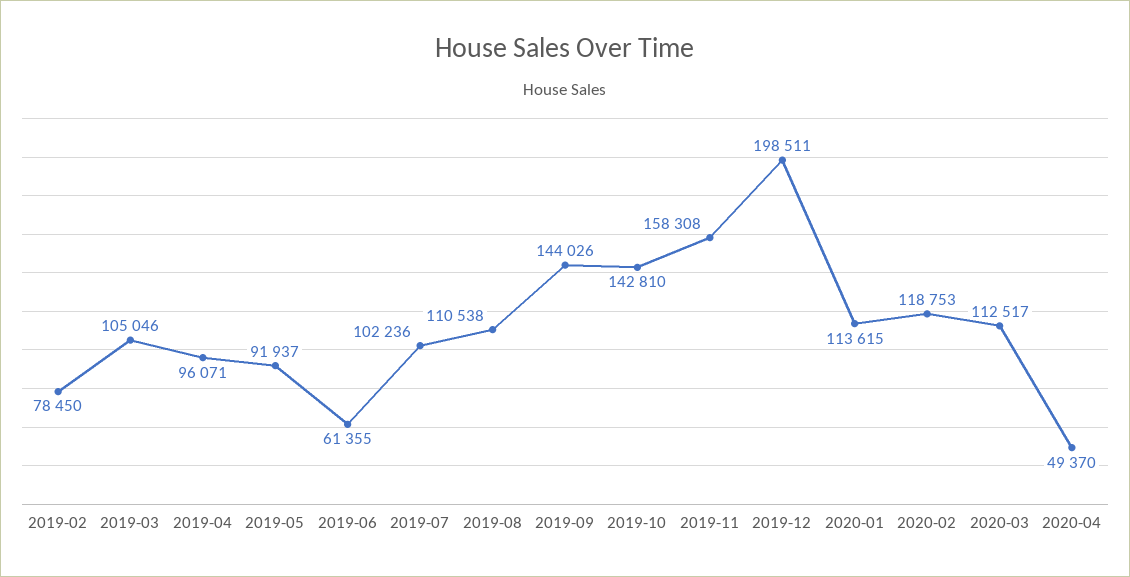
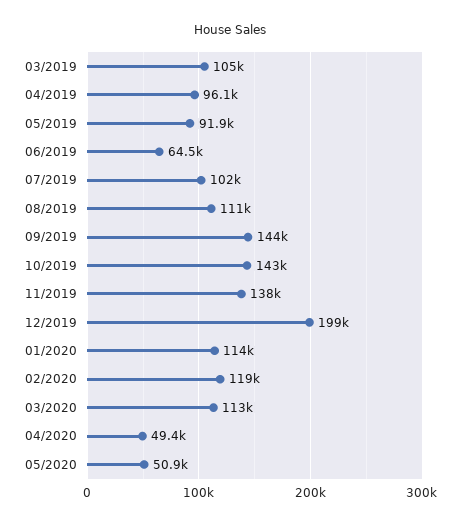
2019-02: 78450 -> none
2019-06: 61355 -> 64500
2019-11: 158308 -> 138000
05/2020: none -> 50900

